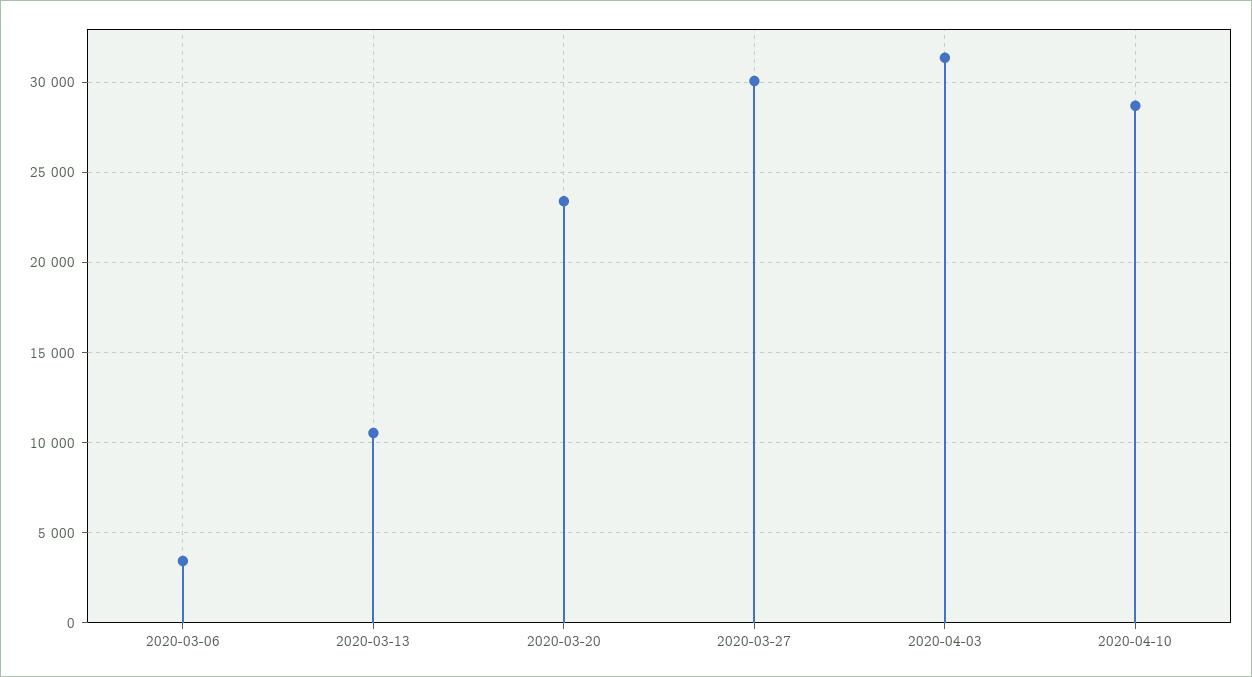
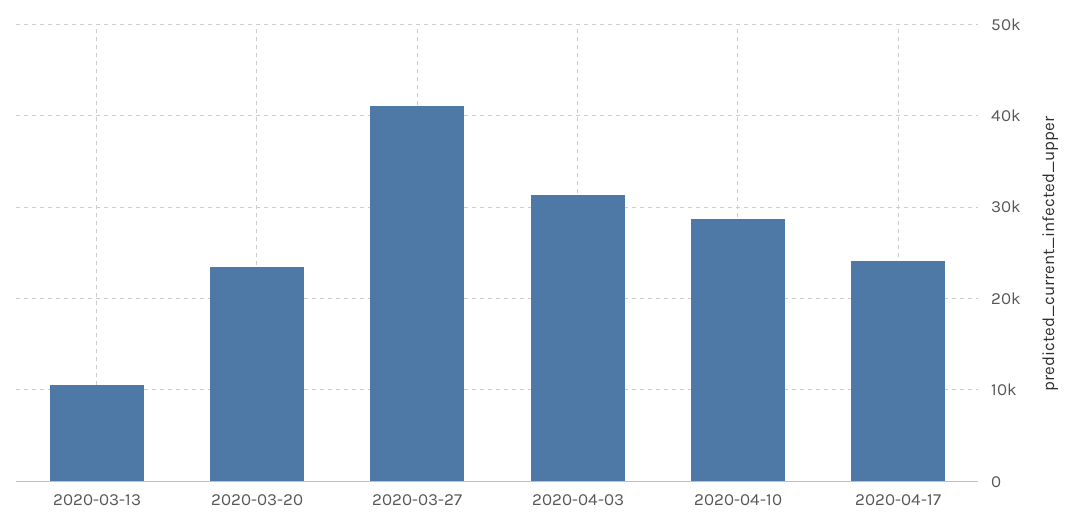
2020-03-06: 3500 -> none
2020-03-27: 30000 -> 41000
2020-04-17: none -> 24000

